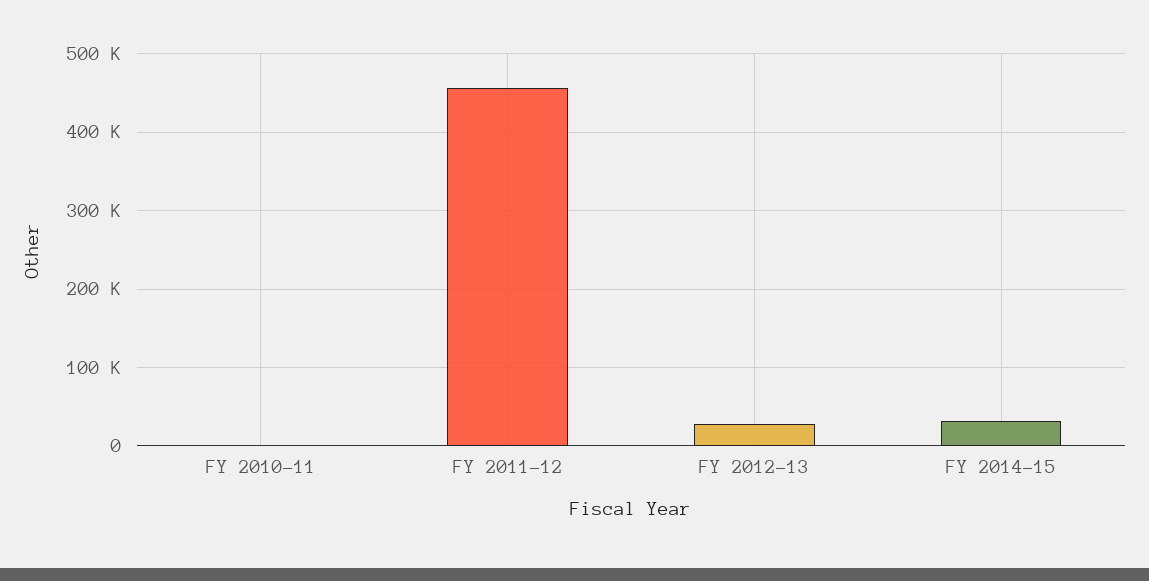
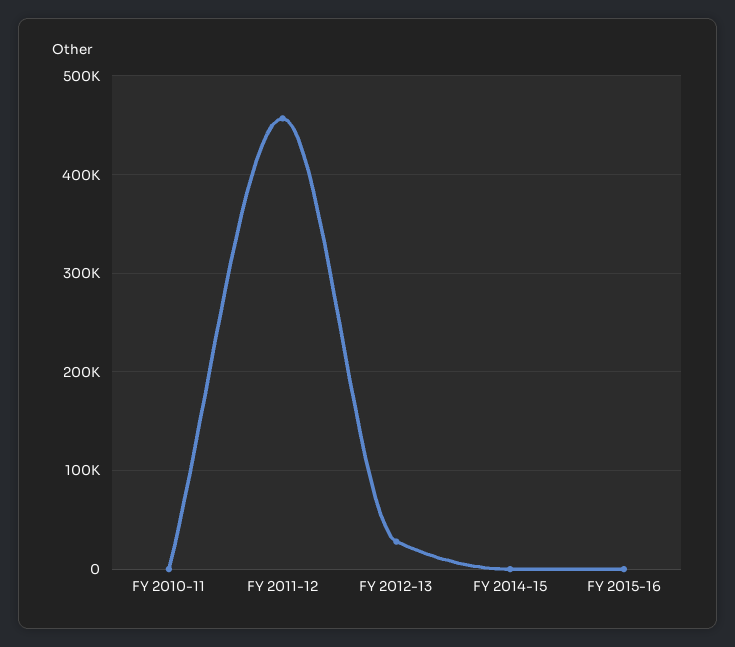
FY 2014-15: 30000 -> 0
FY 2015-16: none -> 0

